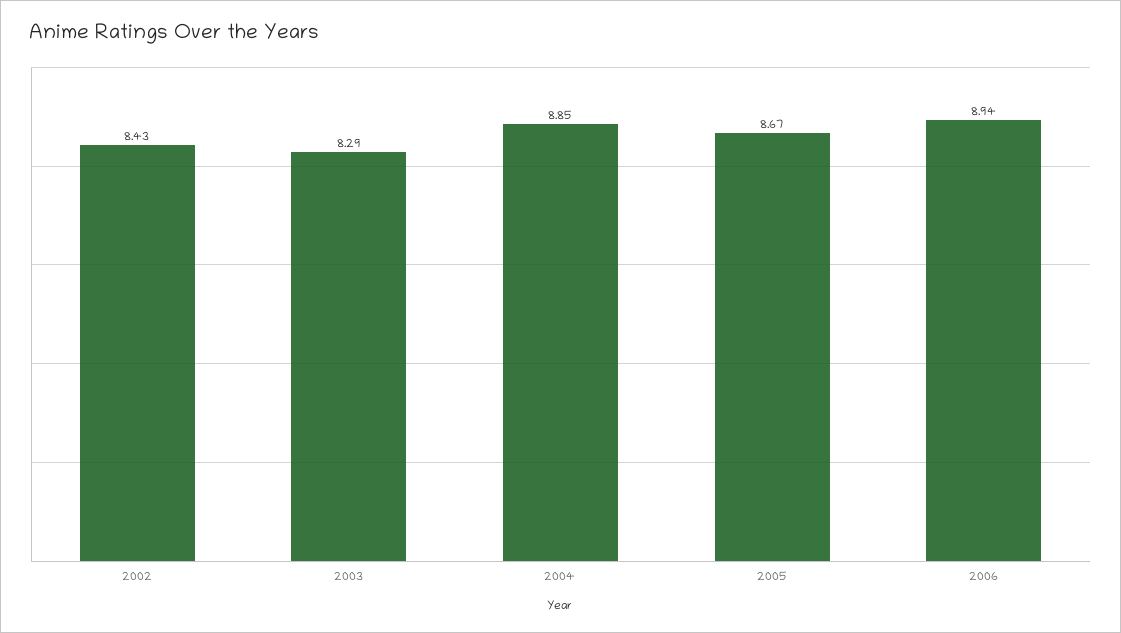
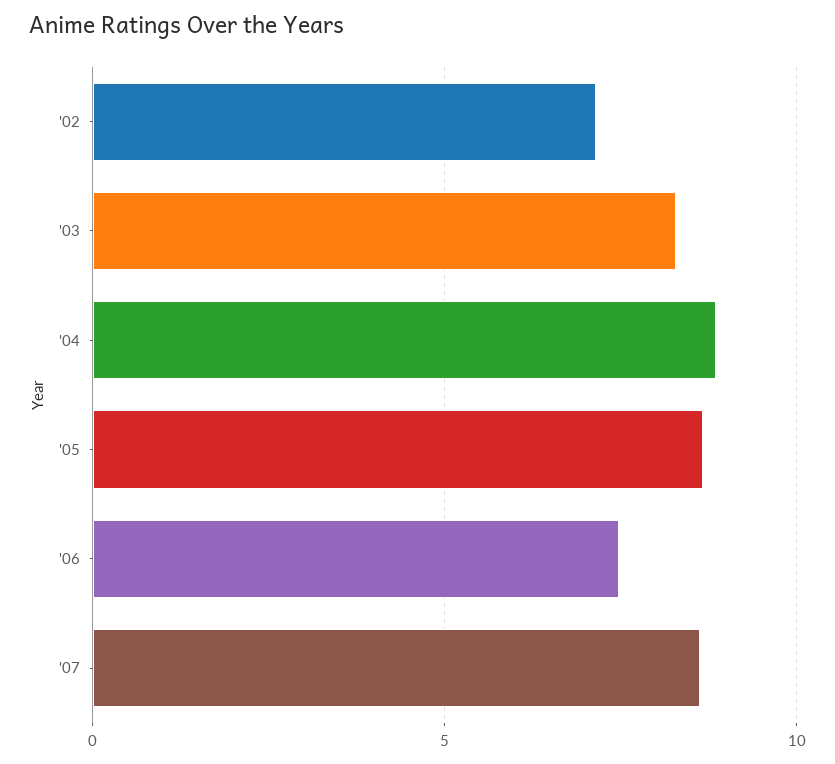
2002: 8.43 -> 7
2006: 8.94 -> 7.5
'07: none -> 8.5

